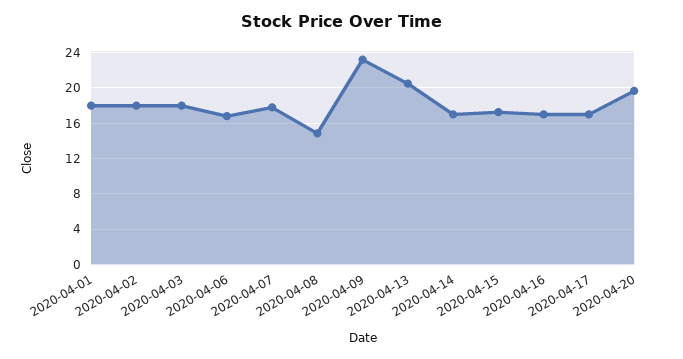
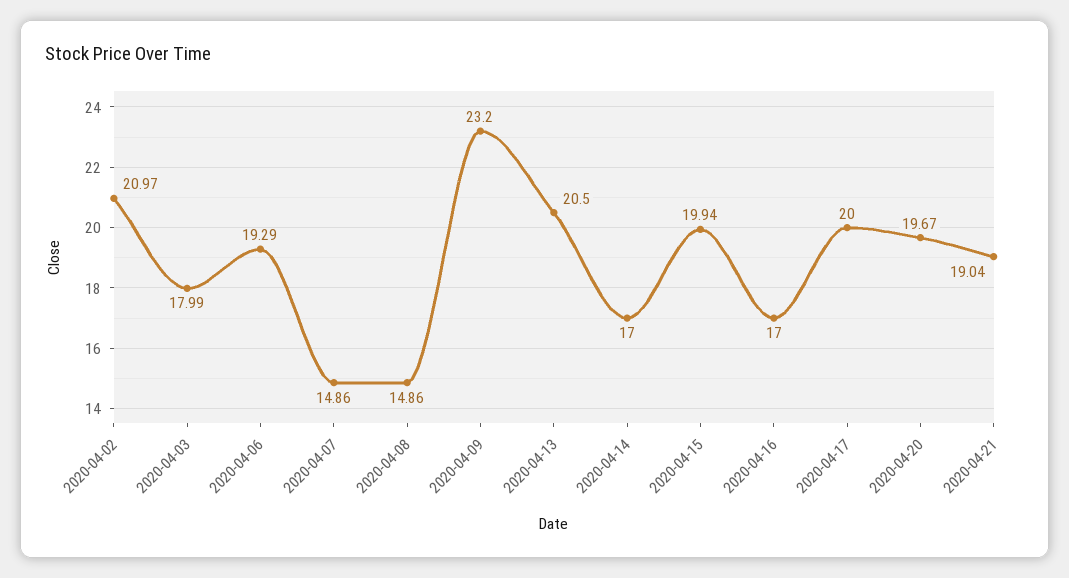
2020-04-01: 18 -> none
2020-04-02: 18 -> 20.97
2020-04-06: 17 -> 19.29
2020-04-07: 18 -> 14.86
2020-04-15: 17 -> 19.94
2020-04-17: 17 -> 20
2020-04-21: none -> 19.04

